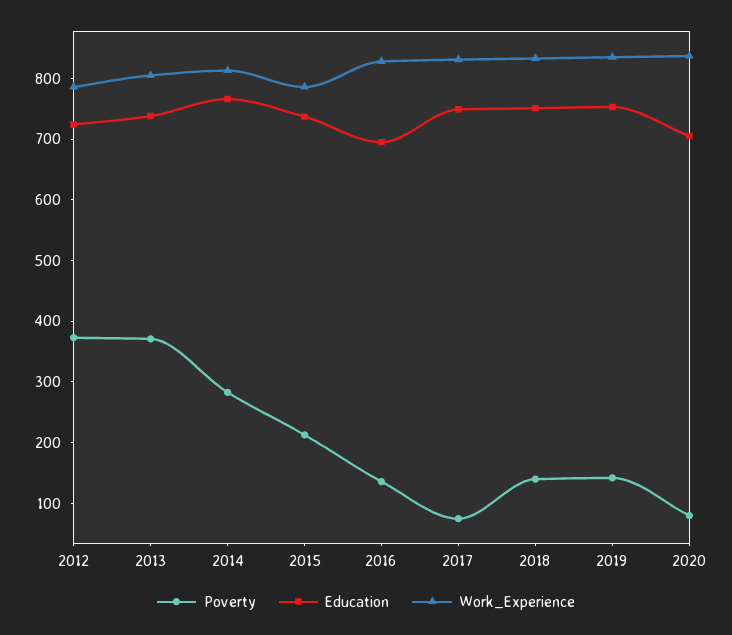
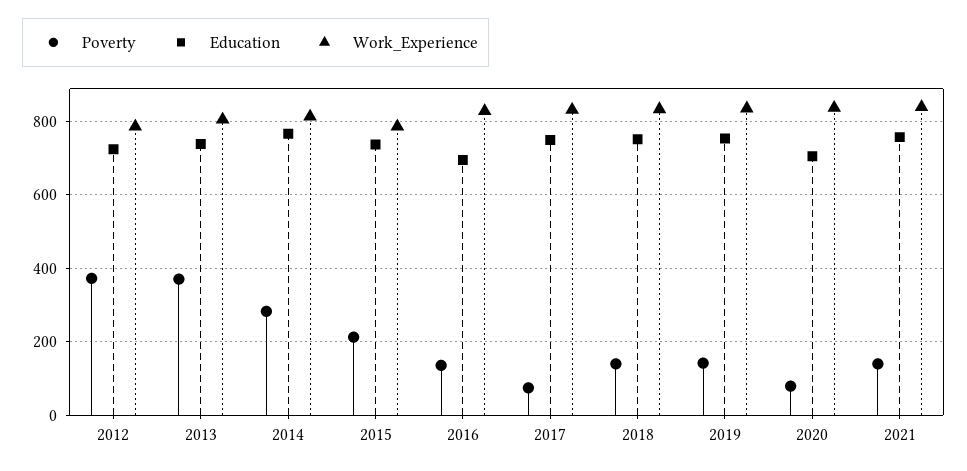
Poverty, 2021: none -> 140
Education, 2021: none -> 760
Work_Experience, 2021: none -> 840

